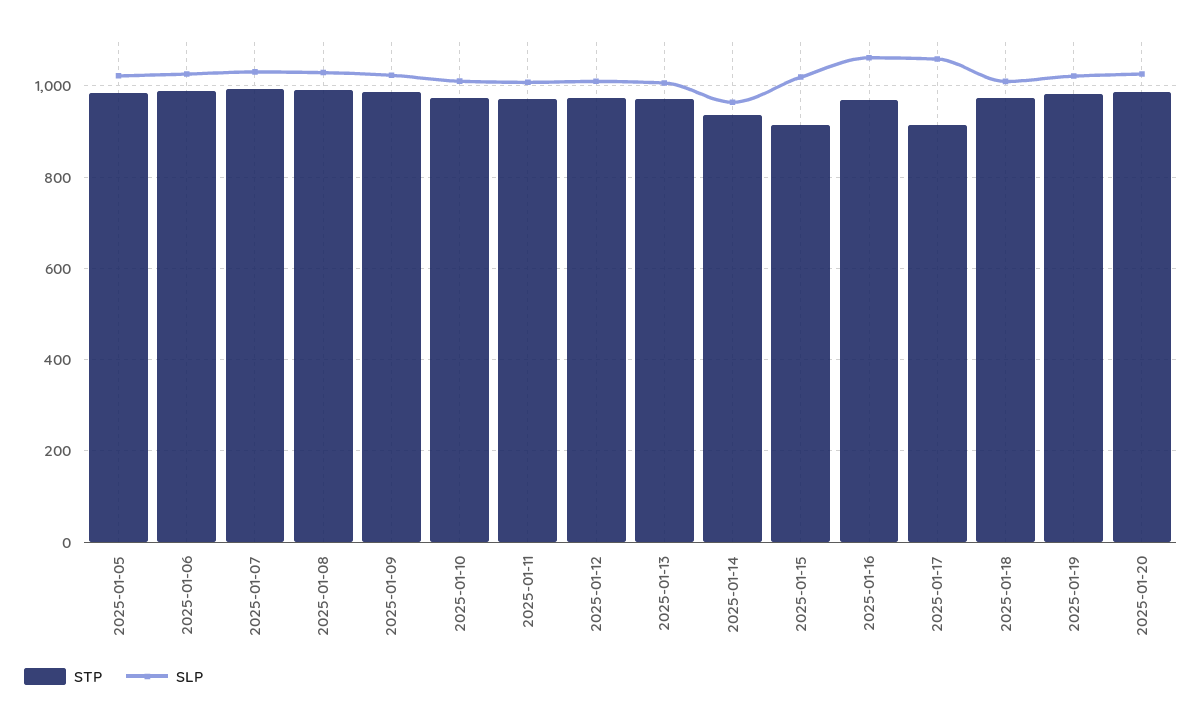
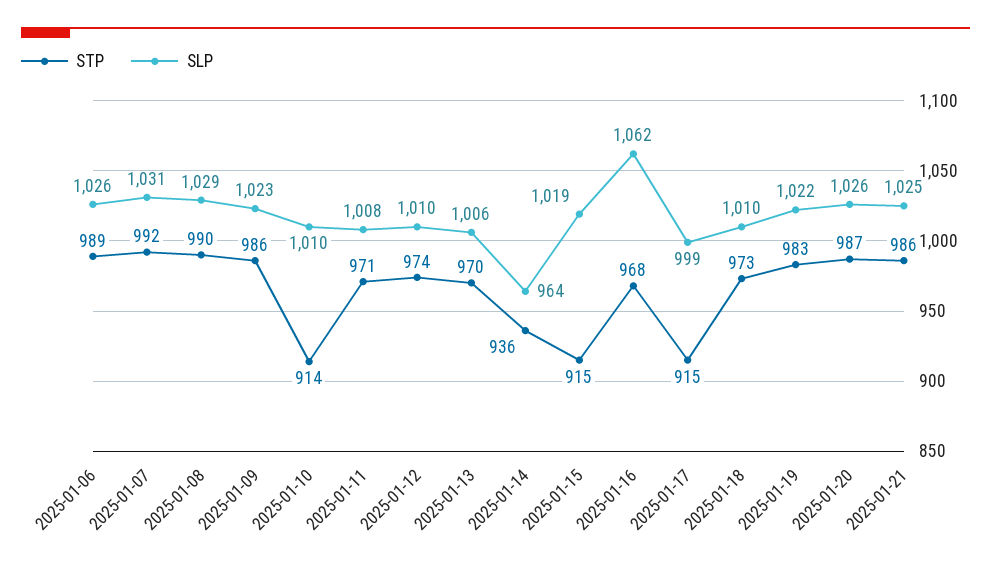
STP, 2025-01-05: 980 -> none
SLP, 2025-01-05: 1020 -> none
STP, 2025-01-10: 980 -> 914
SLP, 2025-01-17: 1060 -> 999
STP, 2025-01-21: none -> 986
SLP, 2025-01-21: none -> 1025

